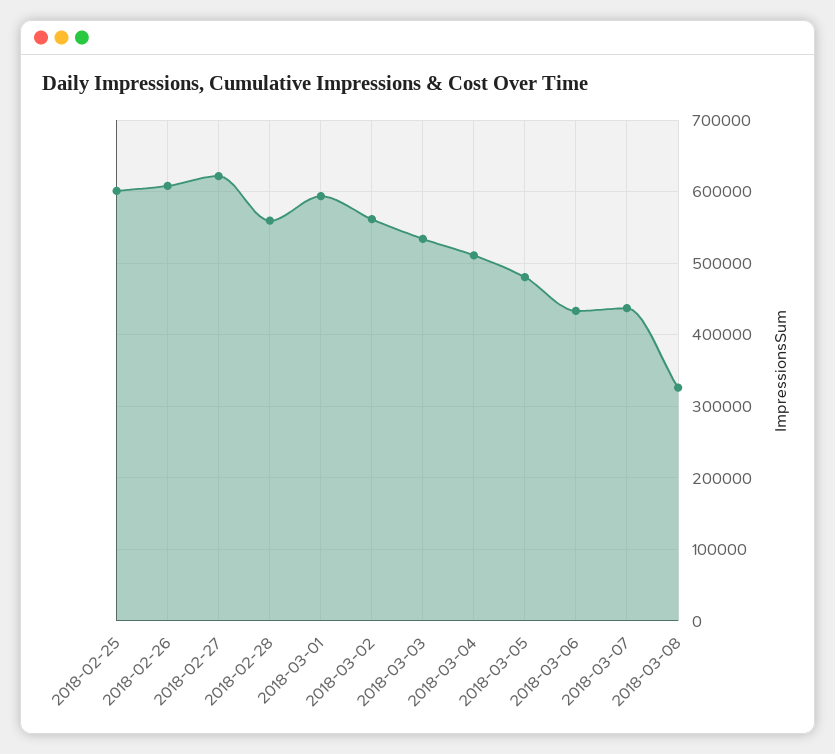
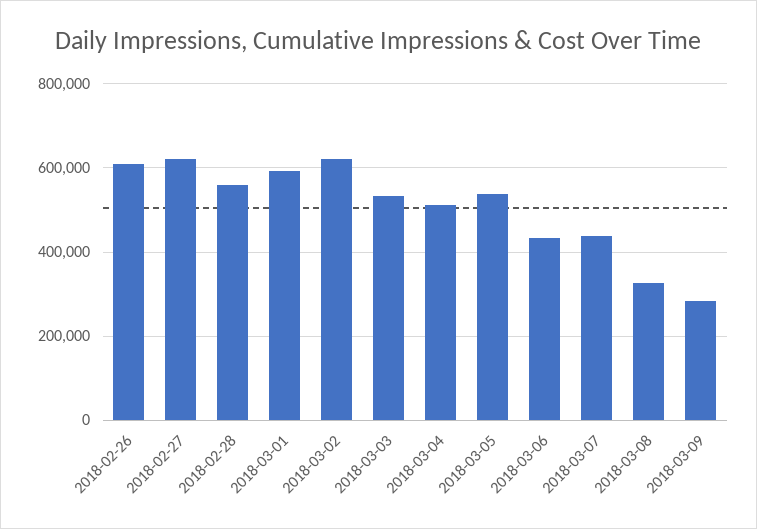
2018-02-25: 600000 -> none
2018-03-02: 560000 -> 620000
2018-03-05: 480000 -> 540000
2018-03-09: none -> 280000

